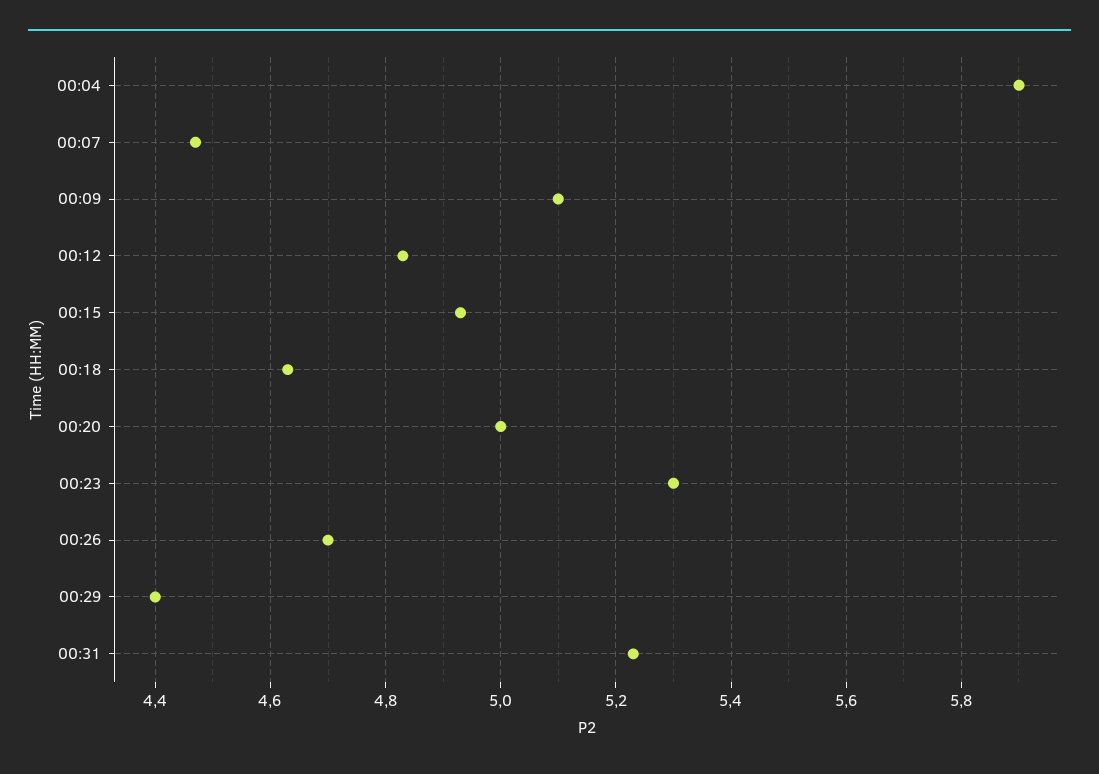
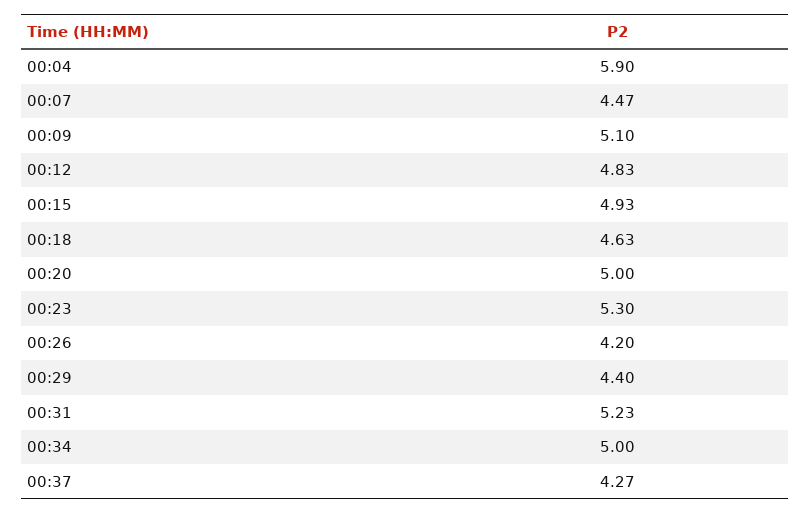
00:26: 4.7 -> 4.2
00:34: none -> 5
00:37: none -> 4.27

